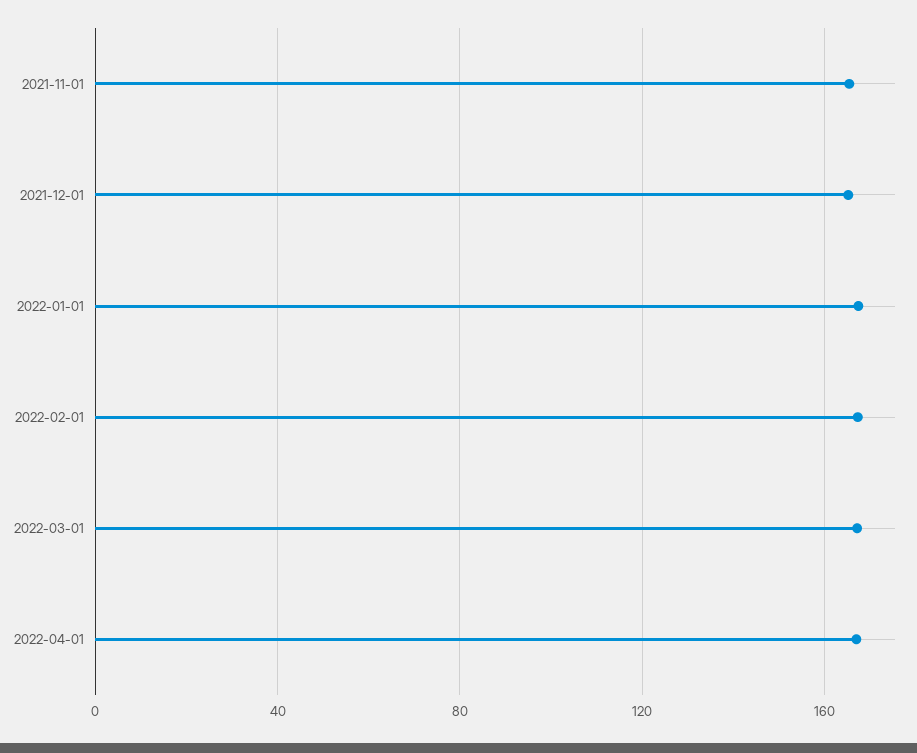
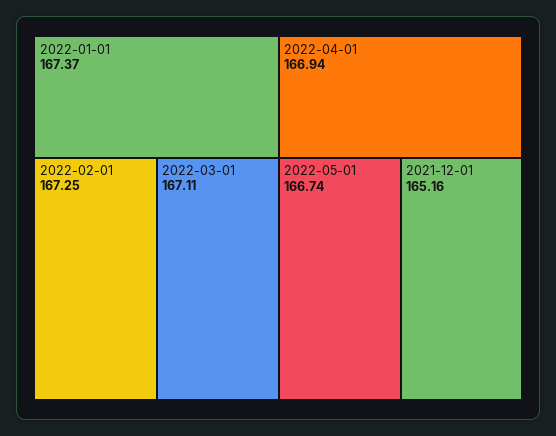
2021-11-01: 165 -> none
2022-05-01: none -> 166.74

